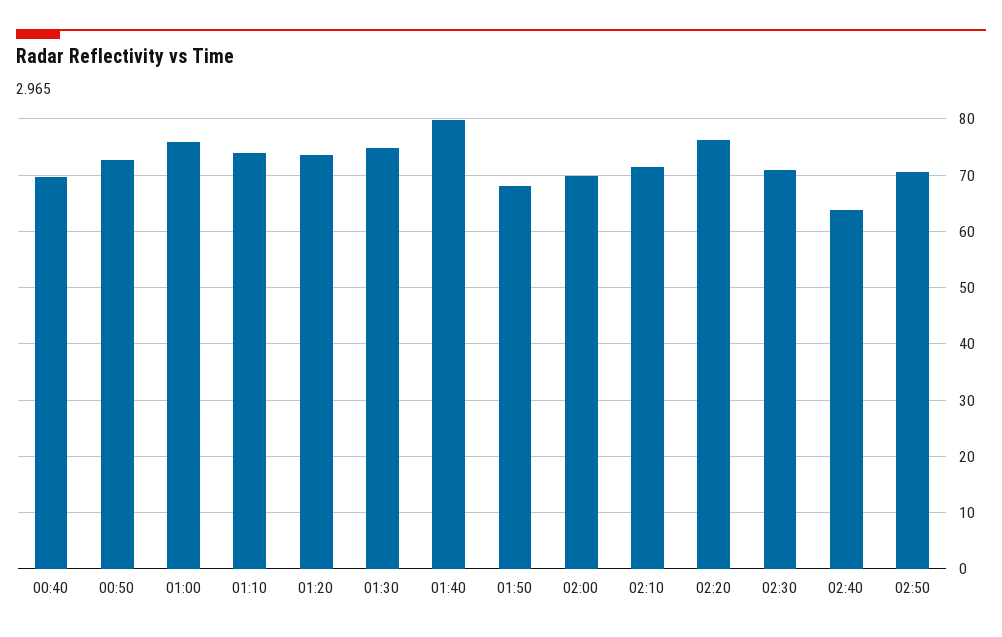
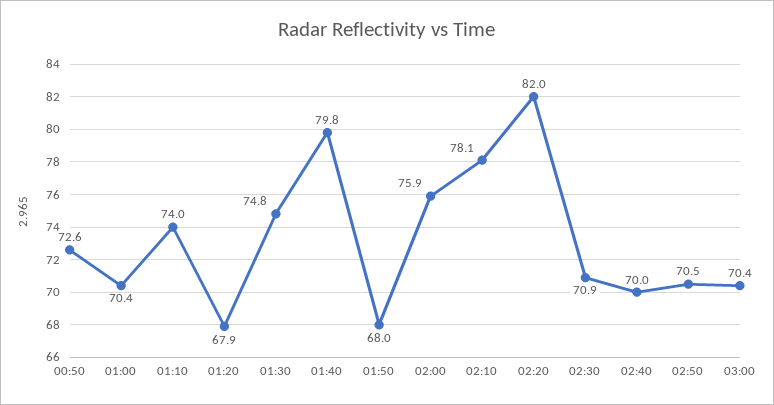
00:40: 70 -> none
01:00: 76 -> 70.4
01:20: 74 -> 67.9
02:00: 70 -> 75.9
02:10: 72 -> 78.1
02:20: 76 -> 82
02:40: 64 -> 70
03:00: none -> 70.4

